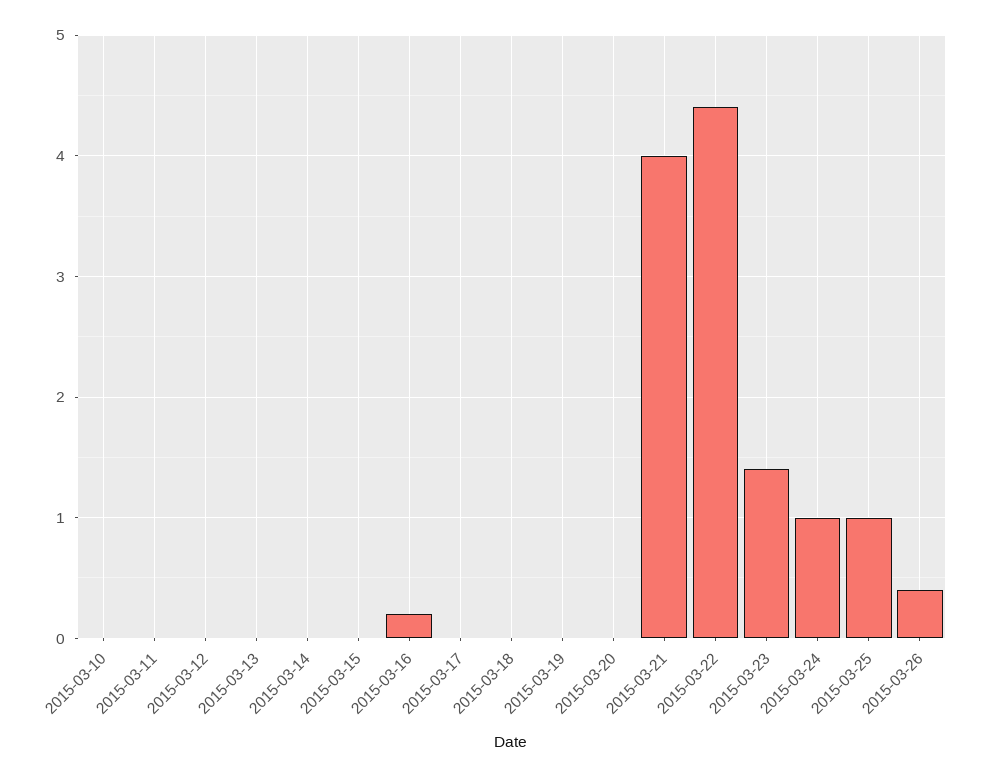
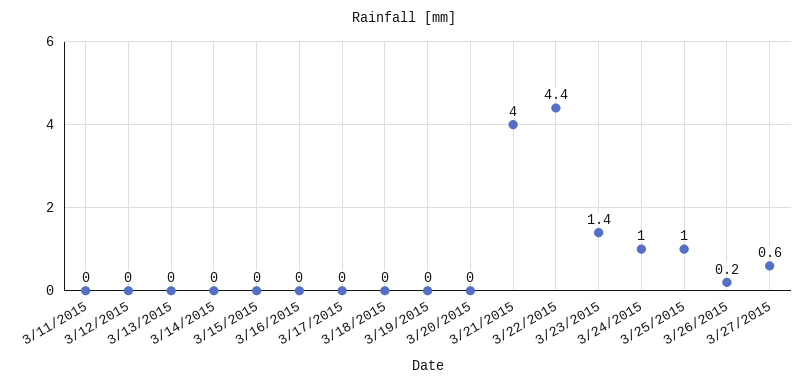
2015-03-10: 0 -> none
2015-03-16: 0.2 -> 0
2015-03-26: 0.4 -> 0.2
3/27/2015: none -> 0.6

